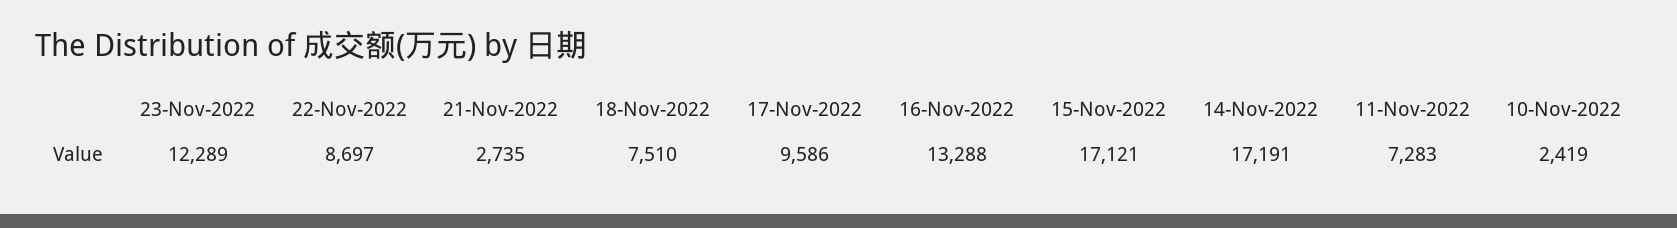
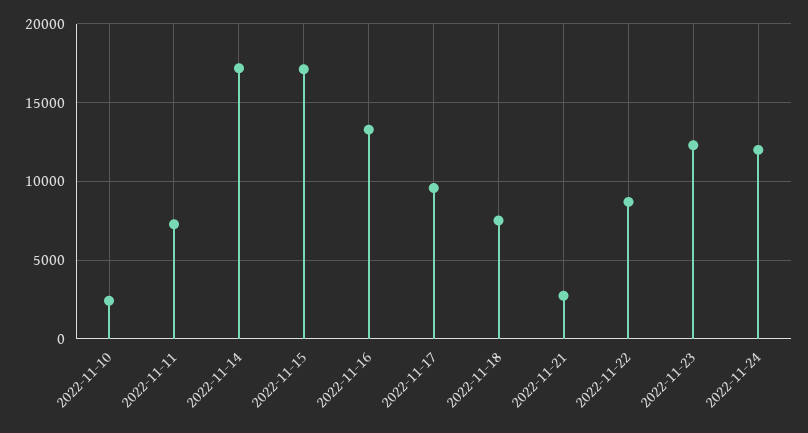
2022-11-24: none -> 12000

